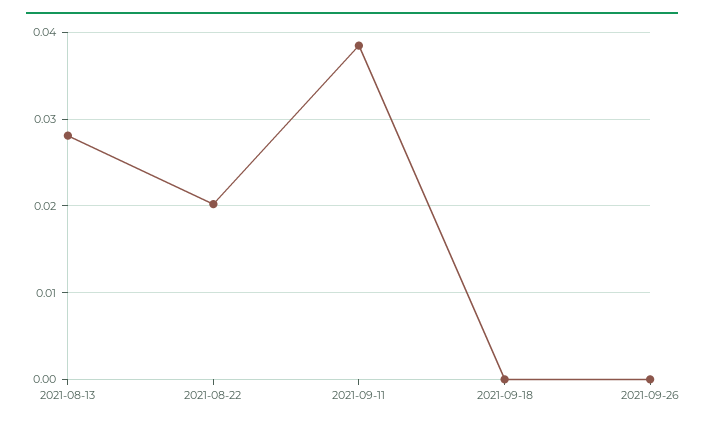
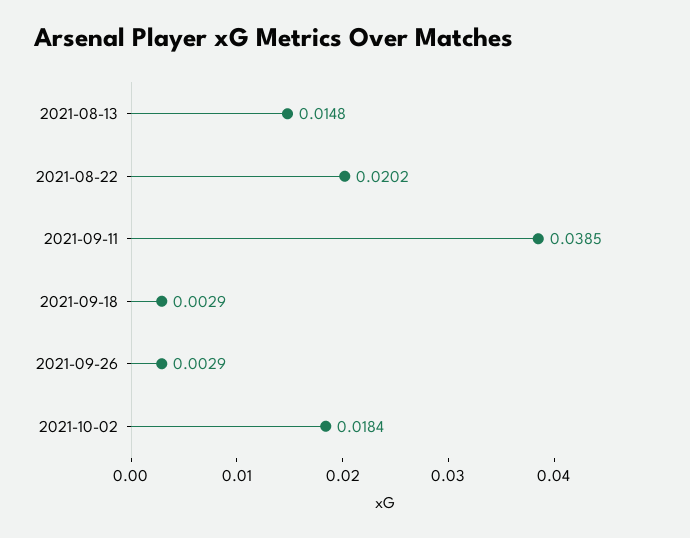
2021-08-13: 0.028 -> 0.0148
2021-09-18: 0 -> 0.0029
2021-09-26: 0 -> 0.0029
2021-10-02: none -> 0.0184

